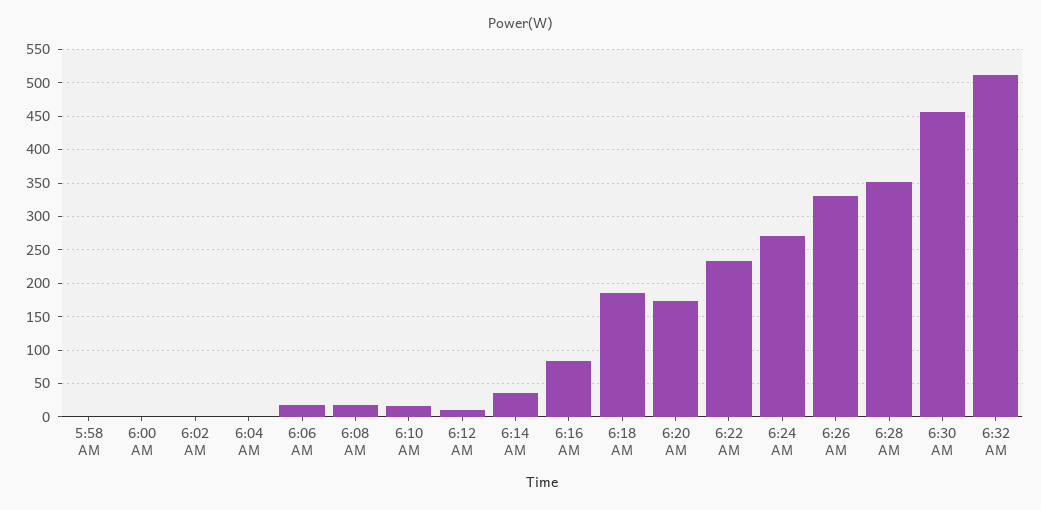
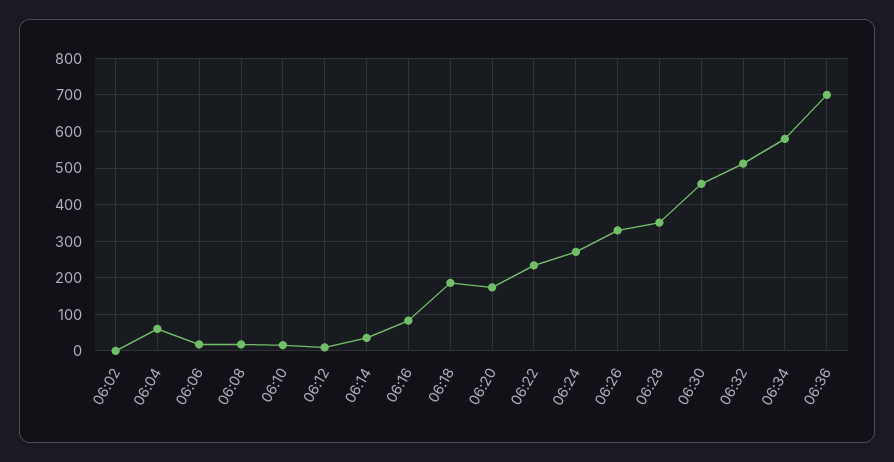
5:58 AM: 0 -> none
6:00 AM: 0 -> none
6:04 AM: 0 -> 60
06:34: none -> 580
06:36: none -> 700

